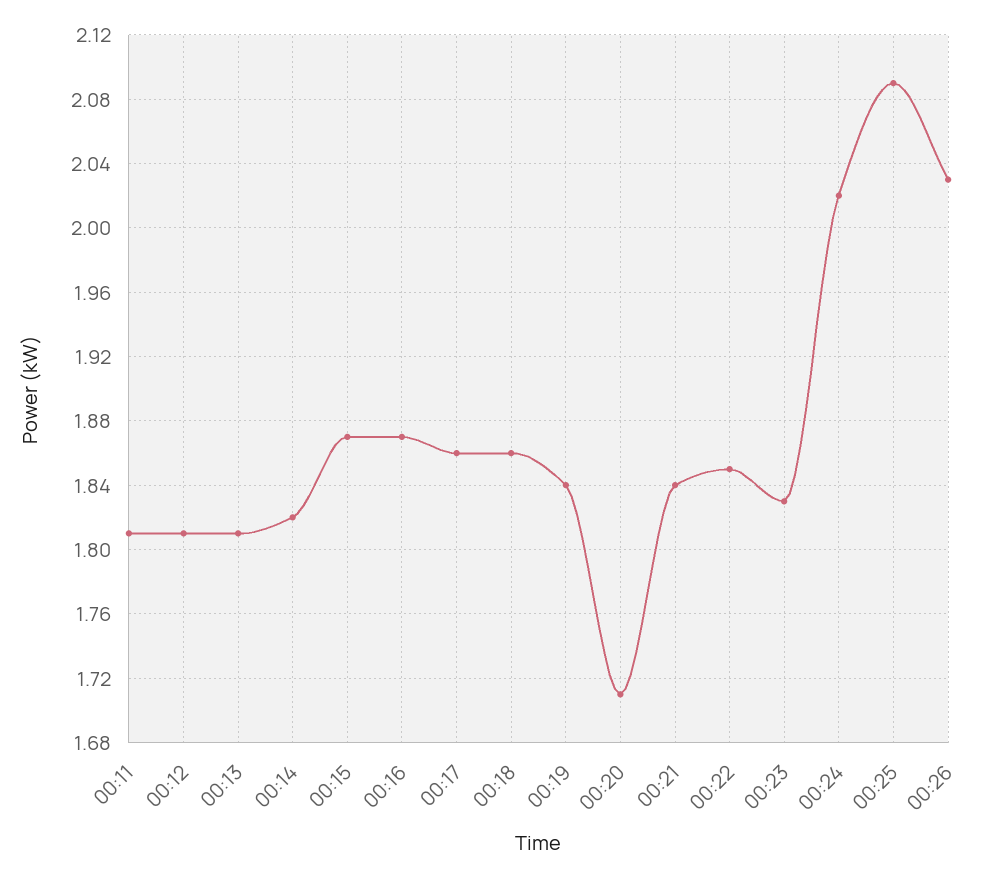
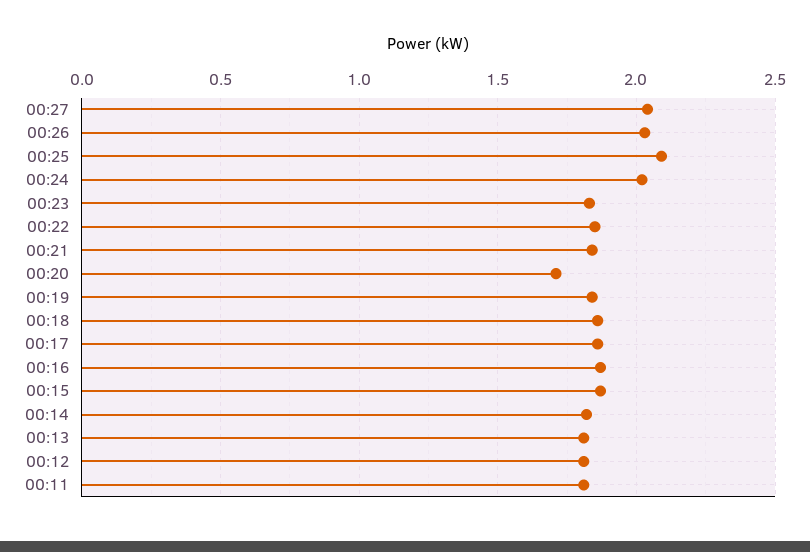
00:27: none -> 2.05

